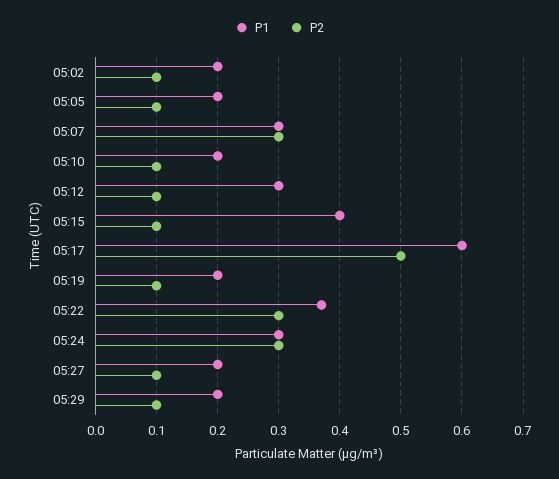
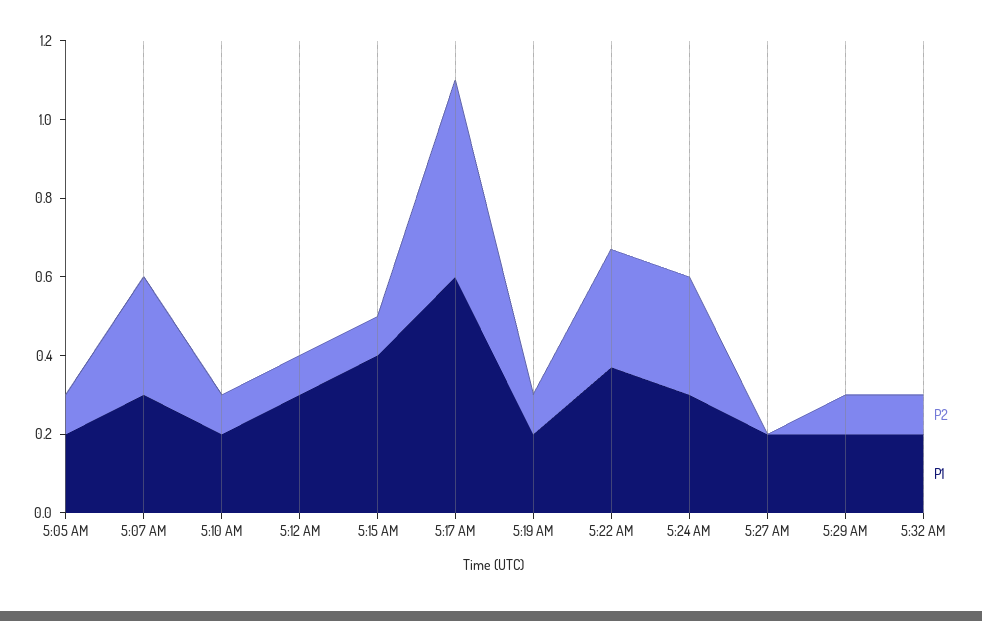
P1, 05:02: 0.2 -> none
P2, 05:02: 0.1 -> none
P2, 05:27: 0.1 -> 0
P2, 5:32 AM: none -> 0.1
P1, 5:32 AM: none -> 0.2

